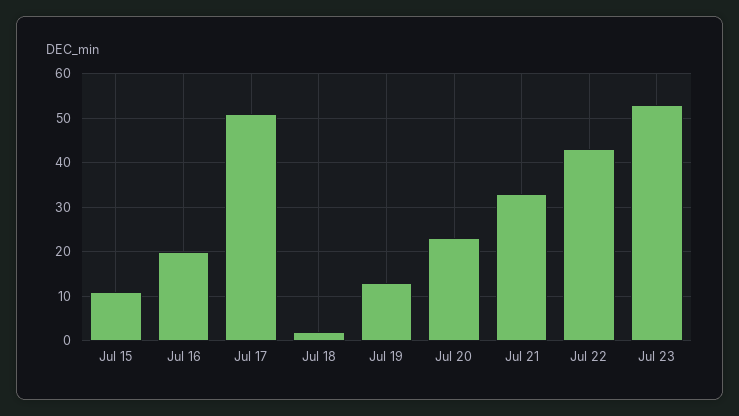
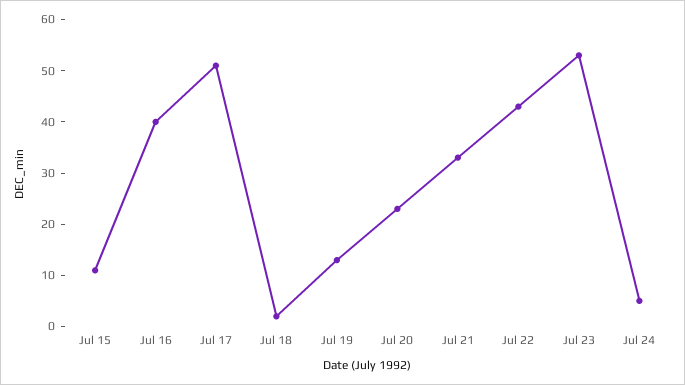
Jul 16: 20 -> 40
Jul 24: none -> 5

